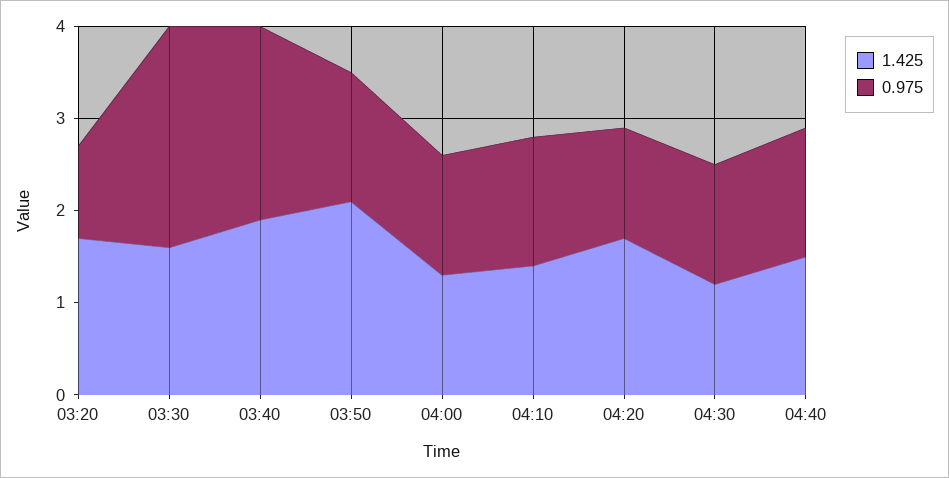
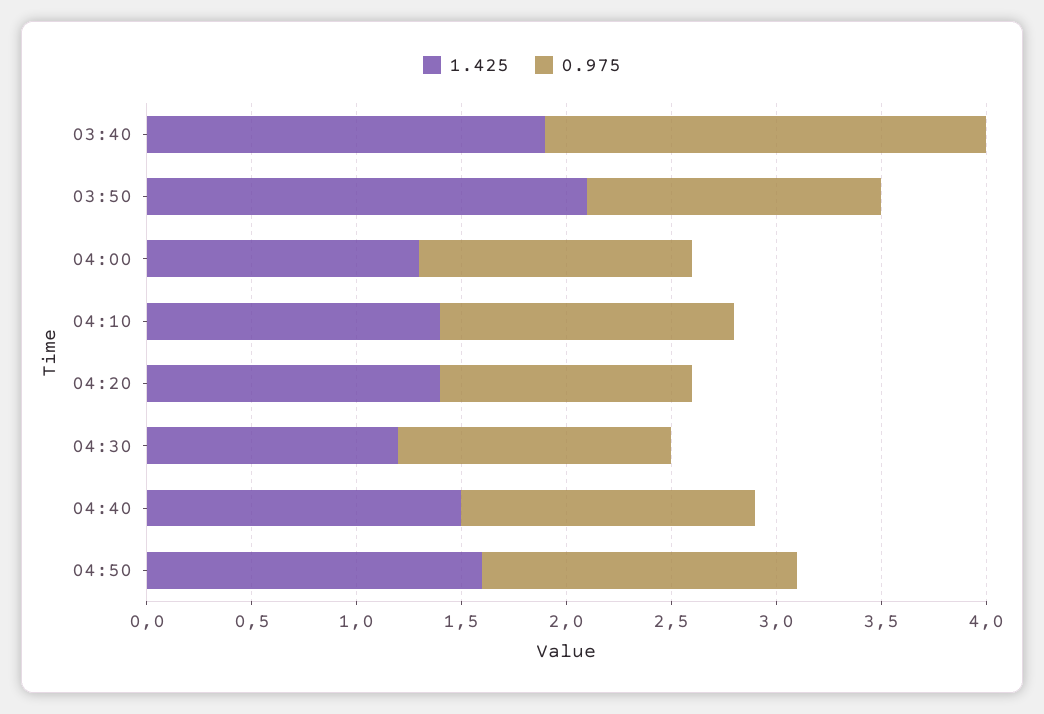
1.425, 03:20: 1.7 -> none
0.975, 03:20: 1 -> none
1.425, 03:30: 1.6 -> none
0.975, 03:30: 2.4 -> none
1.425, 04:20: 1.7 -> 1.4
1.425, 04:50: none -> 1.6
0.975, 04:50: none -> 1.5

